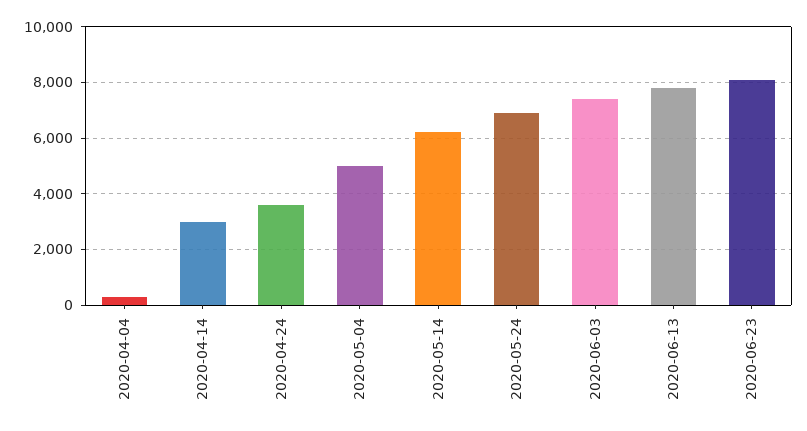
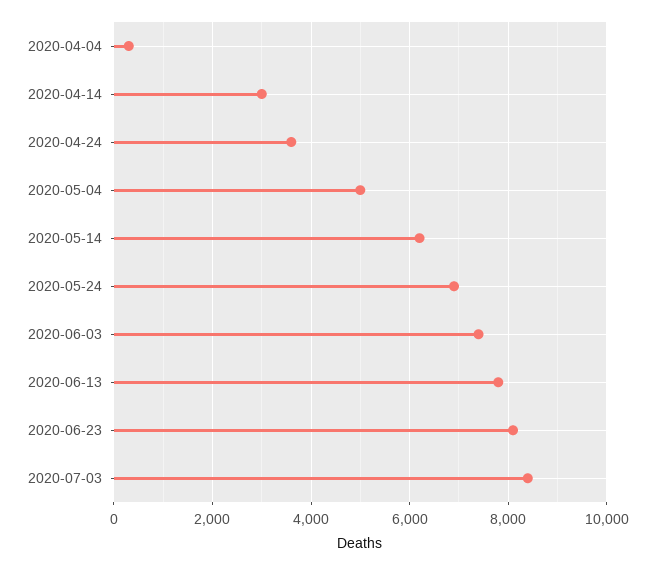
2020-07-03: none -> 8400

